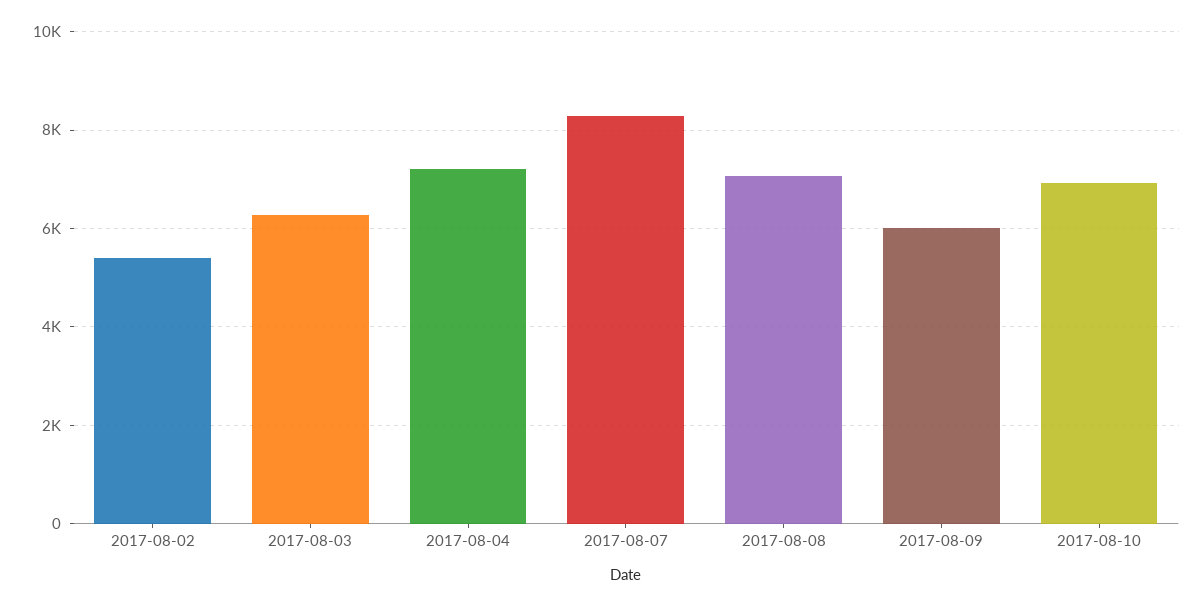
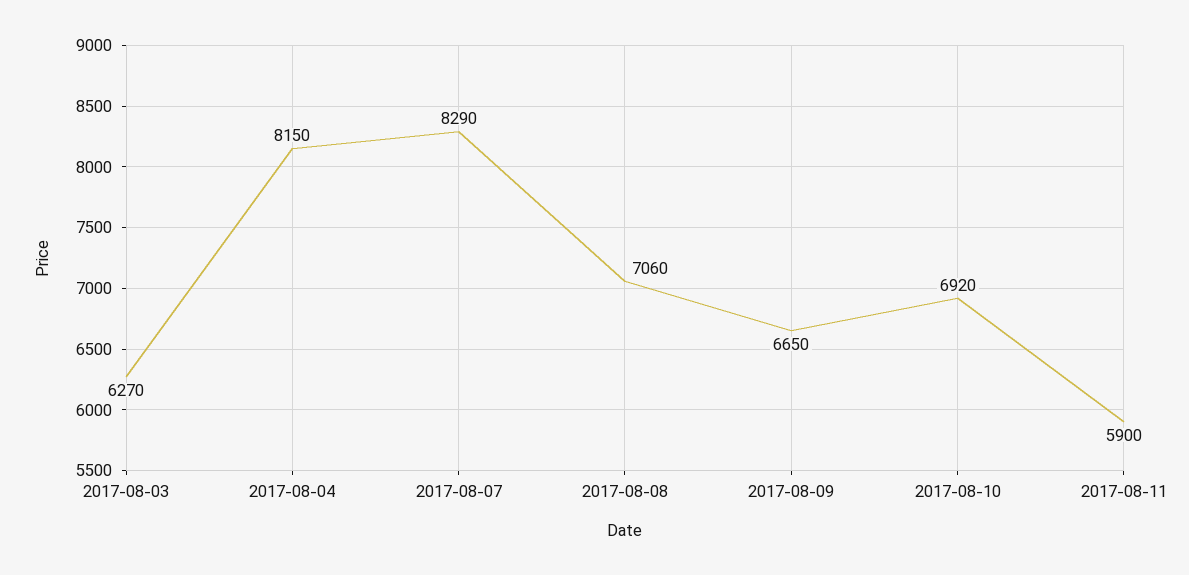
2017-08-02: 5400 -> none
2017-08-04: 7200 -> 8150
2017-08-09: 6000 -> 6650
2017-08-11: none -> 5900

